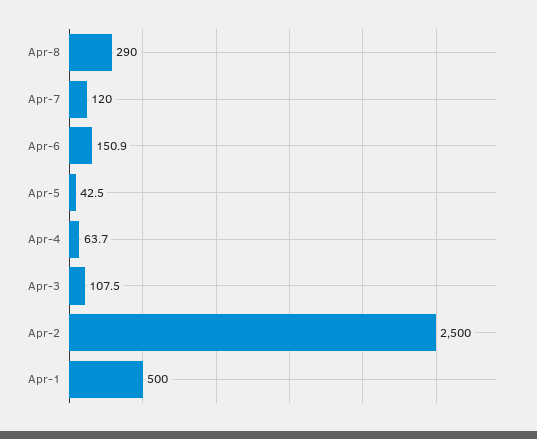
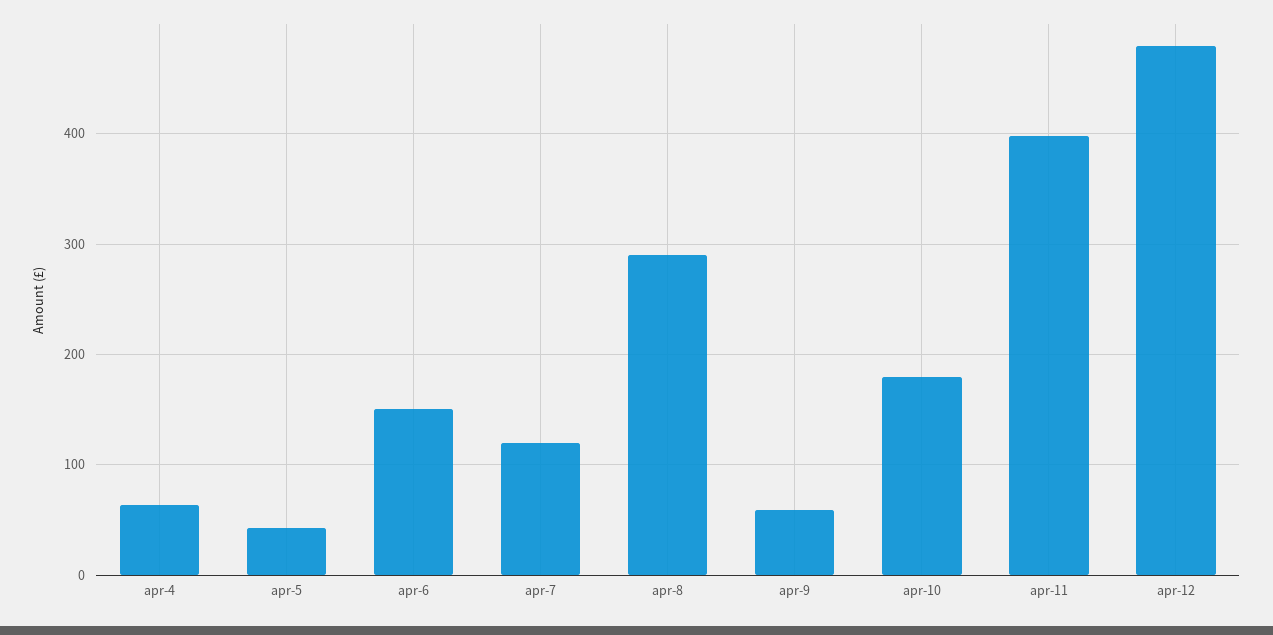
Apr-3: 107.5 -> none
Apr-2: 2500 -> none
Apr-1: 500 -> none
apr-9: none -> 60
apr-10: none -> 180
apr-11: none -> 400
apr-12: none -> 480

